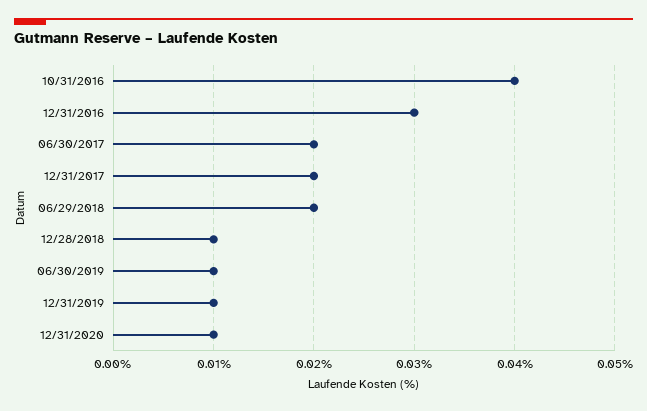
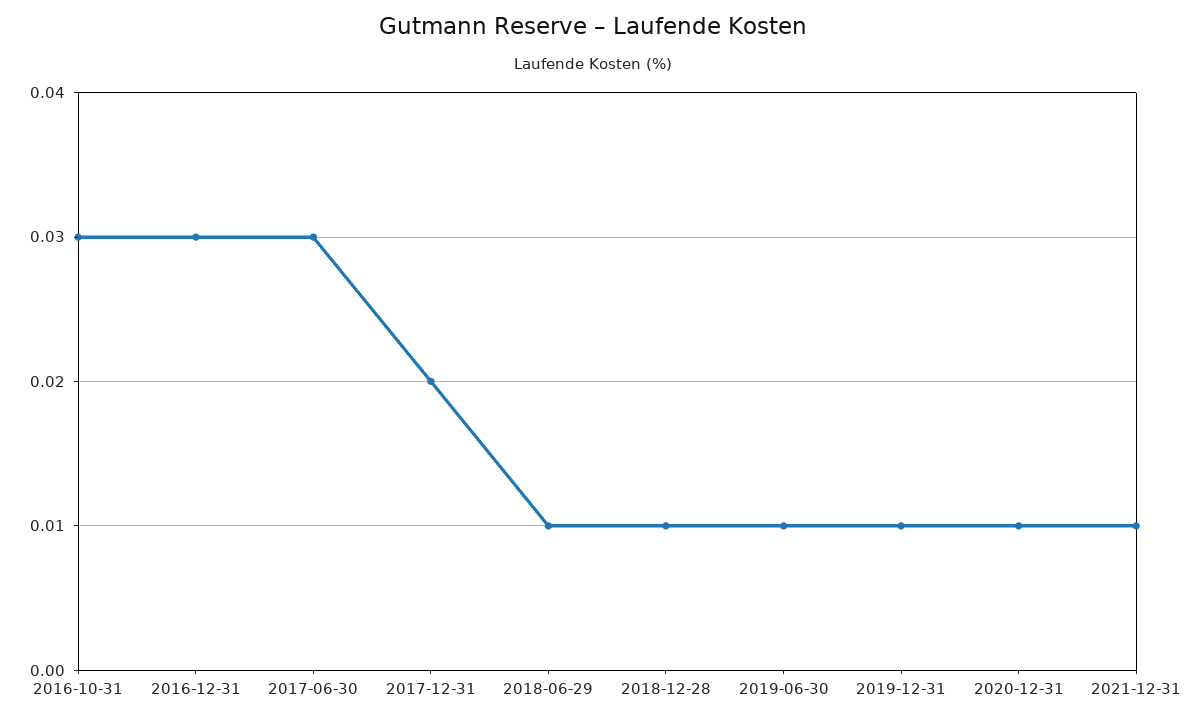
10/31/2016: 0.04 -> 0.03
06/30/2017: 0.02 -> 0.03
06/29/2018: 0.02 -> 0.01
2021-12-31: none -> 0.01

